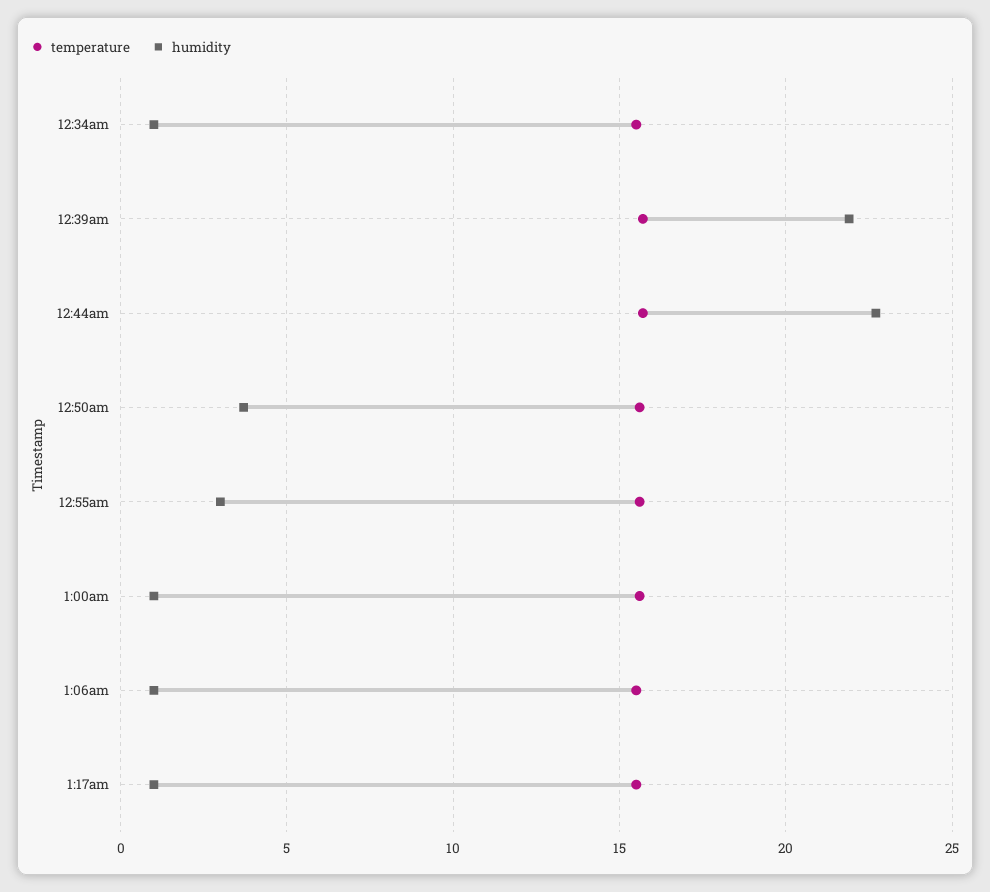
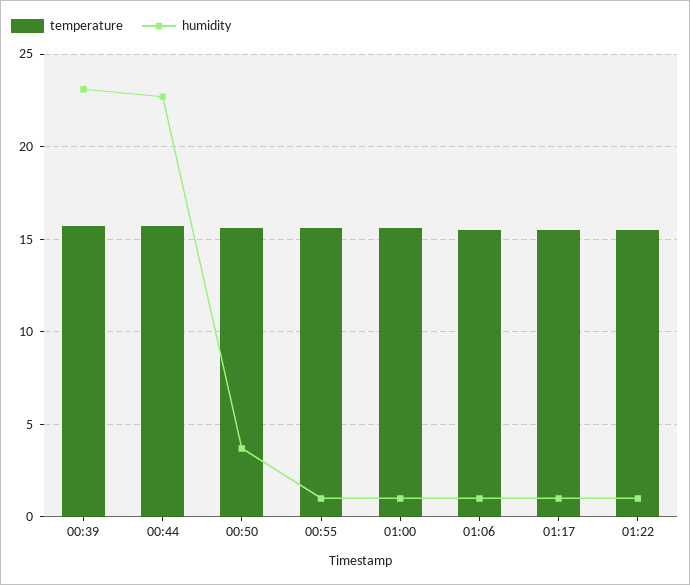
temperature, 12:34am: 15.5 -> none
humidity, 12:34am: 1 -> none
humidity, 12:39am: 22 -> 23
humidity, 12:55am: 3 -> 1
temperature, 01:22: none -> 15.5
humidity, 01:22: none -> 1

